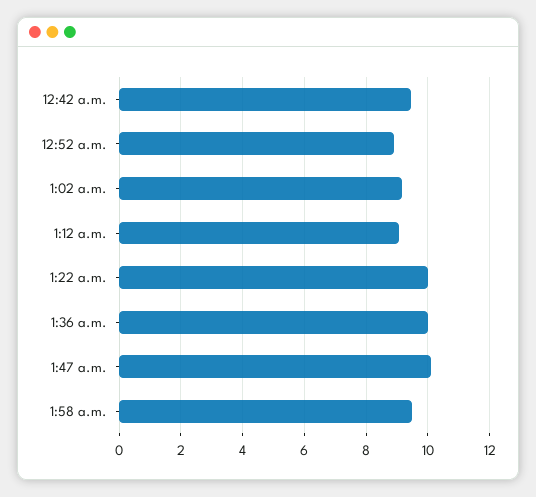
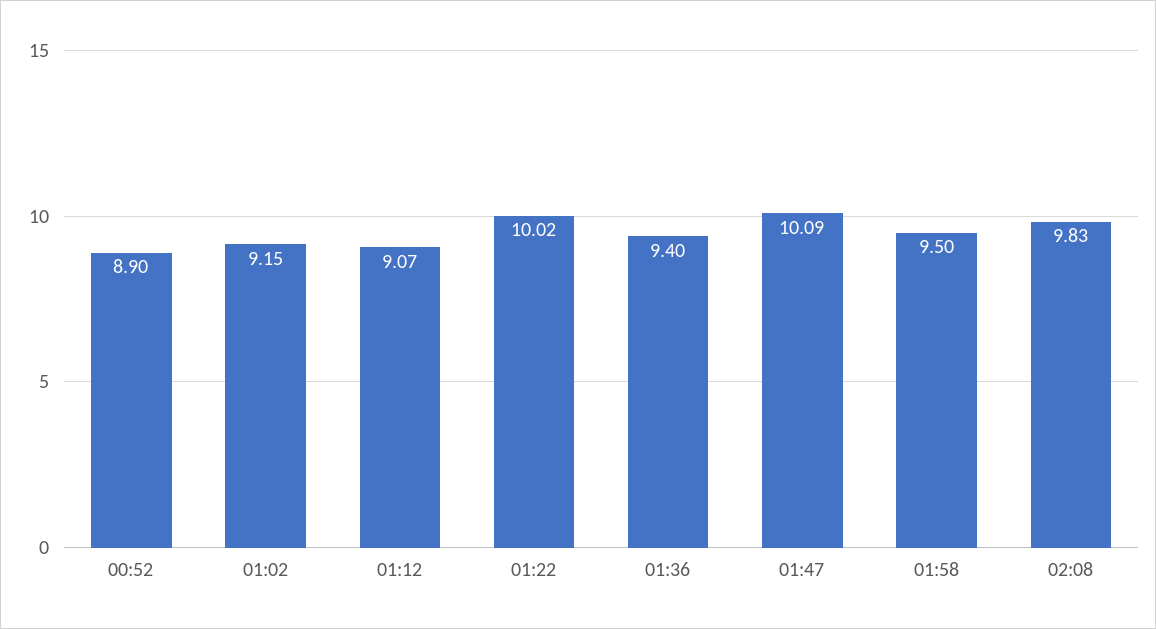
12:42 a.m.: 9.4 -> none
1:36 a.m.: 10 -> 9.4
02:08: none -> 9.83

